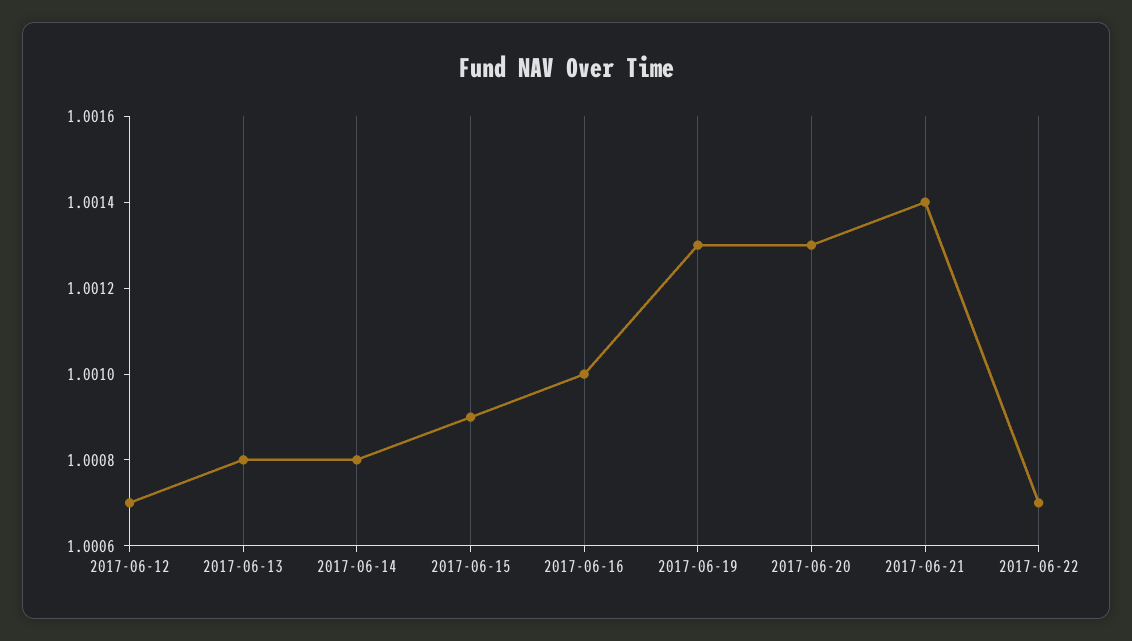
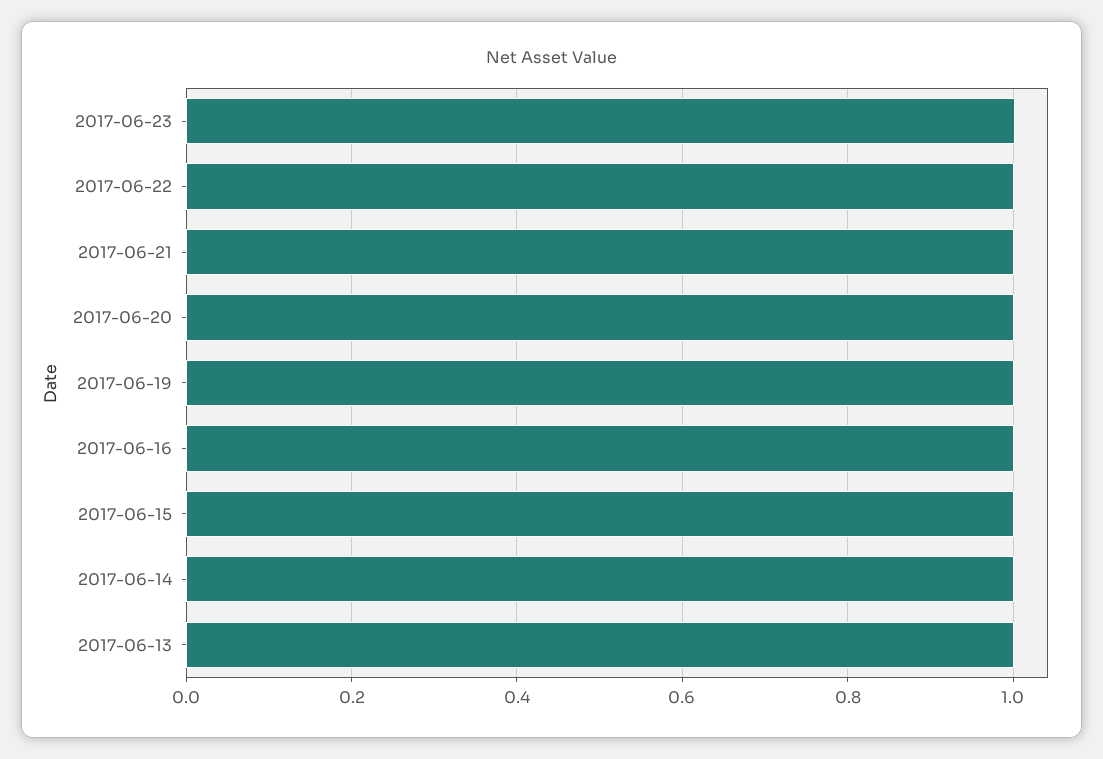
2017-06-12: 1.0007 -> none
2017-06-23: none -> 1

